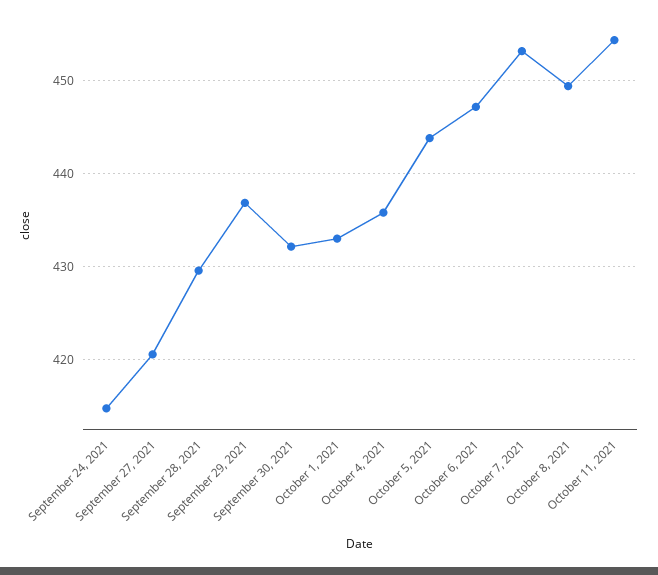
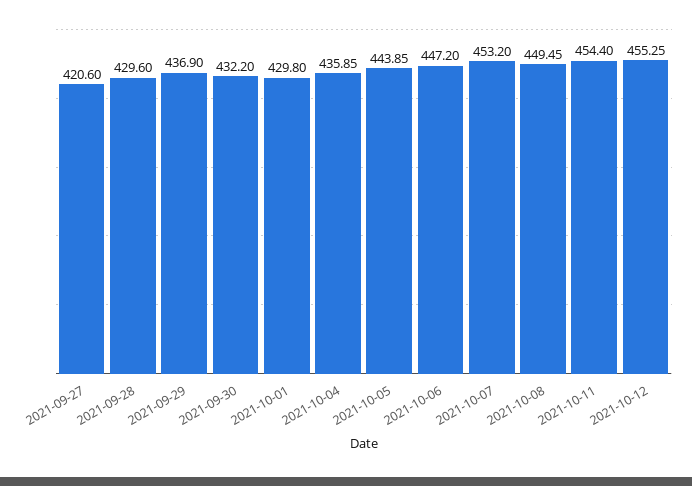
September 24, 2021: 415 -> none
October 1, 2021: 433 -> 429.8
2021-10-12: none -> 455.25

